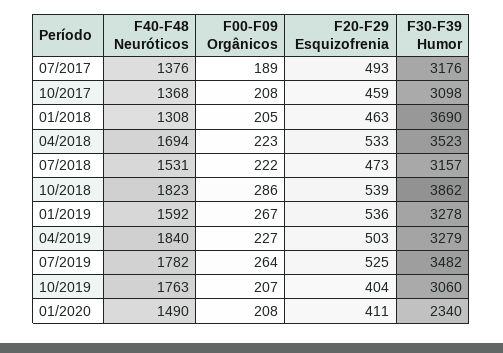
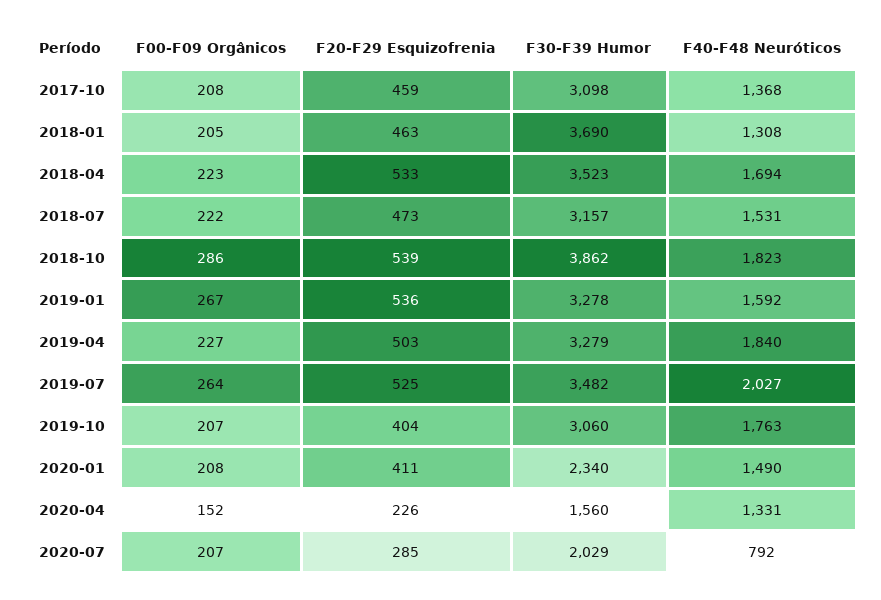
F40-F48 Neuróticos, 07/2017: 1376 -> none
F00-F09 Orgânicos, 07/2017: 189 -> none
F20-F29 Esquizofrenia, 07/2017: 493 -> none
F30-F39 Humor, 07/2017: 3176 -> none
F40-F48 Neuróticos, 07/2019: 1782 -> 2027
F00-F09 Orgânicos, 2020-04: none -> 152
F20-F29 Esquizofrenia, 2020-04: none -> 226
F30-F39 Humor, 2020-04: none -> 1560
F40-F48 Neuróticos, 2020-04: none -> 1331
F00-F09 Orgânicos, 2020-07: none -> 207
F20-F29 Esquizofrenia, 2020-07: none -> 285
F30-F39 Humor, 2020-07: none -> 2029
F40-F48 Neuróticos, 2020-07: none -> 792

